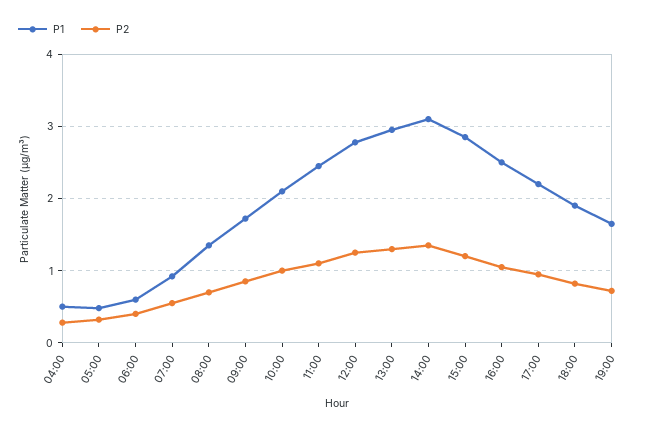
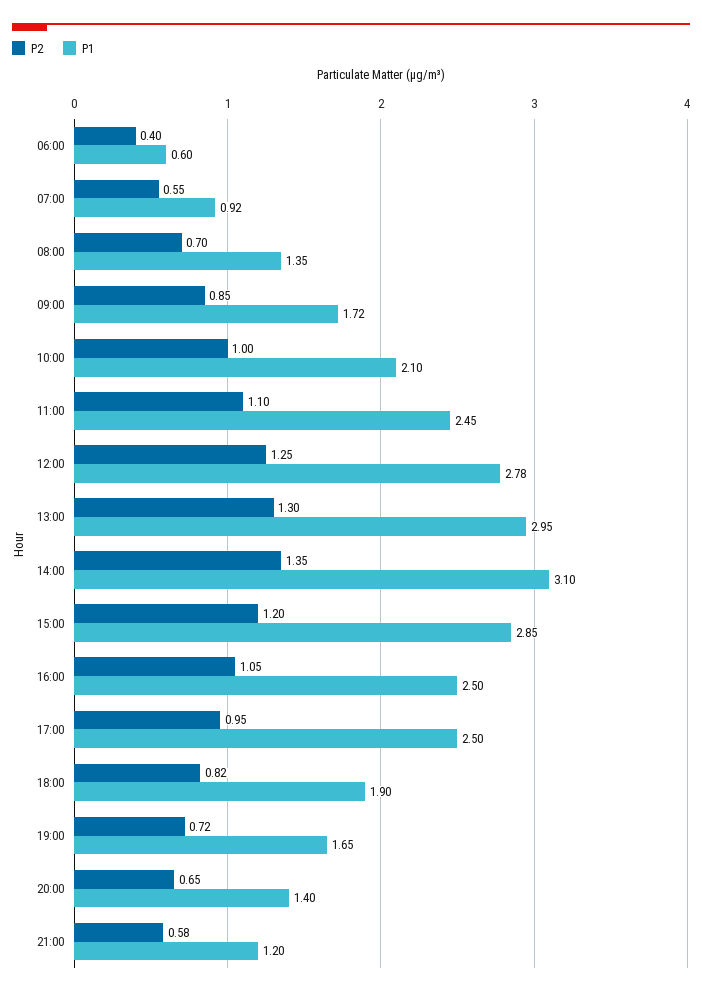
P1, 04:00: 0.5 -> none
P2, 04:00: 0.3 -> none
P1, 05:00: 0.5 -> none
P2, 05:00: 0.3 -> none
P1, 17:00: 2.2 -> 2.5
P2, 20:00: none -> 0.65
P1, 20:00: none -> 1.4
P2, 21:00: none -> 0.58
P1, 21:00: none -> 1.2

